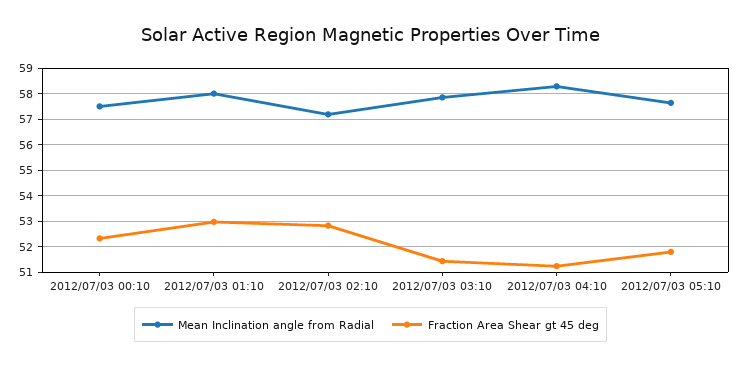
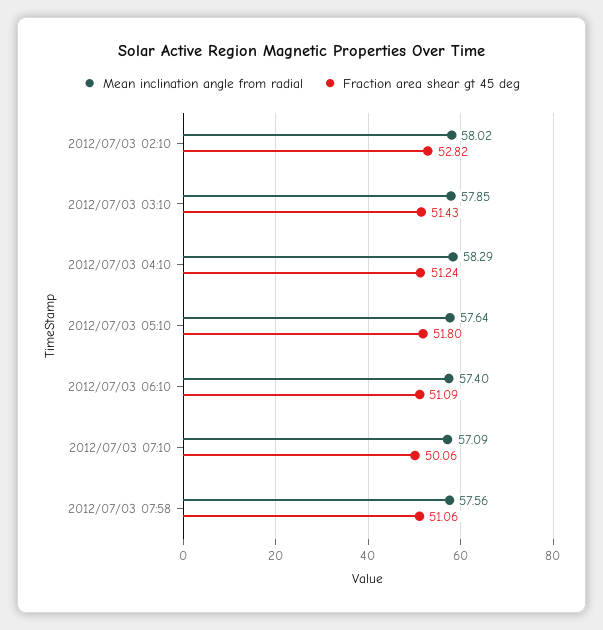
Mean Inclination angle from Radial, 2012/07/03 00:10: 57.5 -> none
Fraction Area Shear gt 45 deg, 2012/07/03 00:10: 52.25 -> none
Mean Inclination angle from Radial, 2012/07/03 01:10: 58 -> none
Fraction Area Shear gt 45 deg, 2012/07/03 01:10: 53 -> none
Mean Inclination angle from Radial, 2012/07/03 02:10: 57.25 -> 58.02
Mean Inclination angle from Radial, 2012/07/03 06:10: none -> 57.4
Fraction Area Shear gt 45 deg, 2012/07/03 06:10: none -> 51.09
Mean Inclination angle from Radial, 2012/07/03 07:10: none -> 57.09
Fraction Area Shear gt 45 deg, 2012/07/03 07:10: none -> 50.06
Mean Inclination angle from Radial, 2012/07/03 07:58: none -> 57.56
Fraction Area Shear gt 45 deg, 2012/07/03 07:58: none -> 51.06

